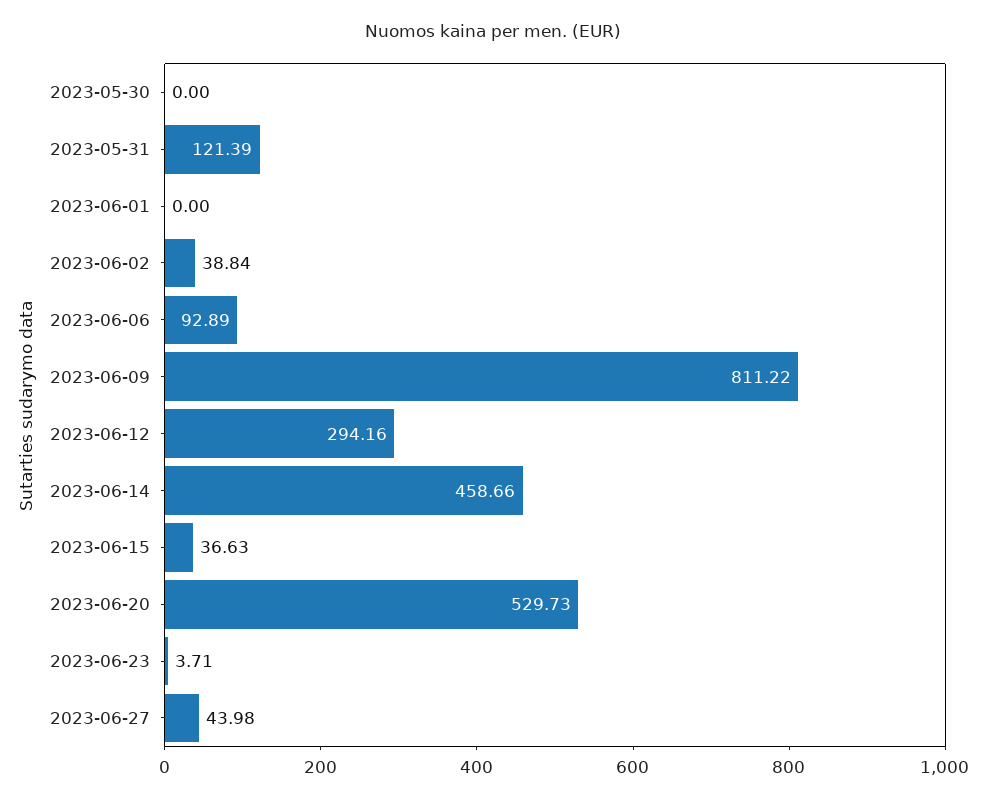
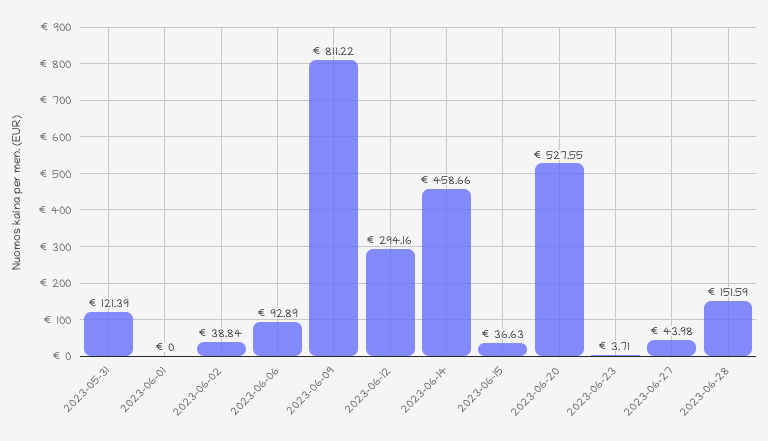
2023-05-30: 0 -> none
2023-06-20: 529.73 -> 527.55
2023-06-28: none -> 151.59

